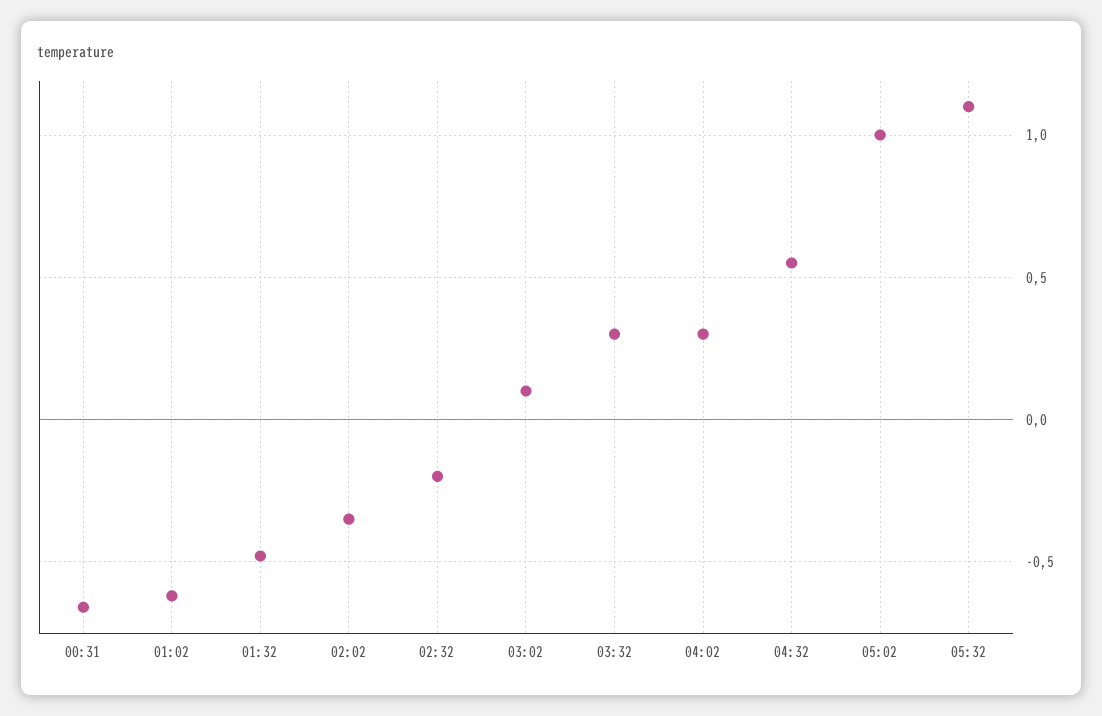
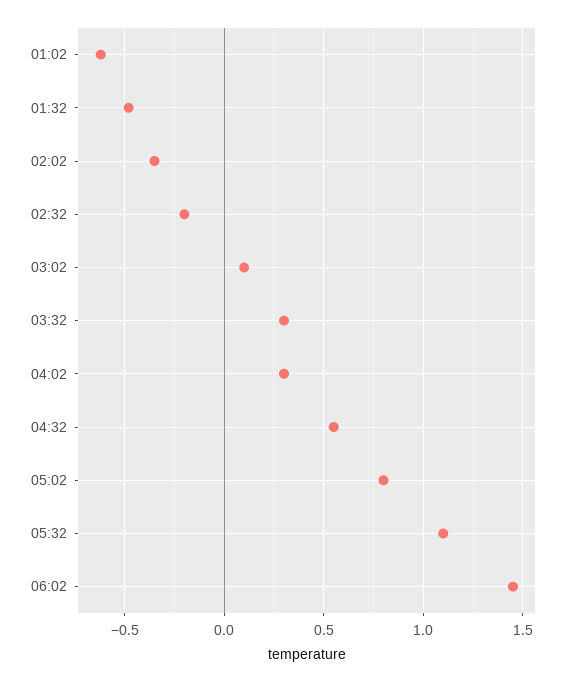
00:31: -0.65 -> none
05:02: 1 -> 0.8
06:02: none -> 1.45

